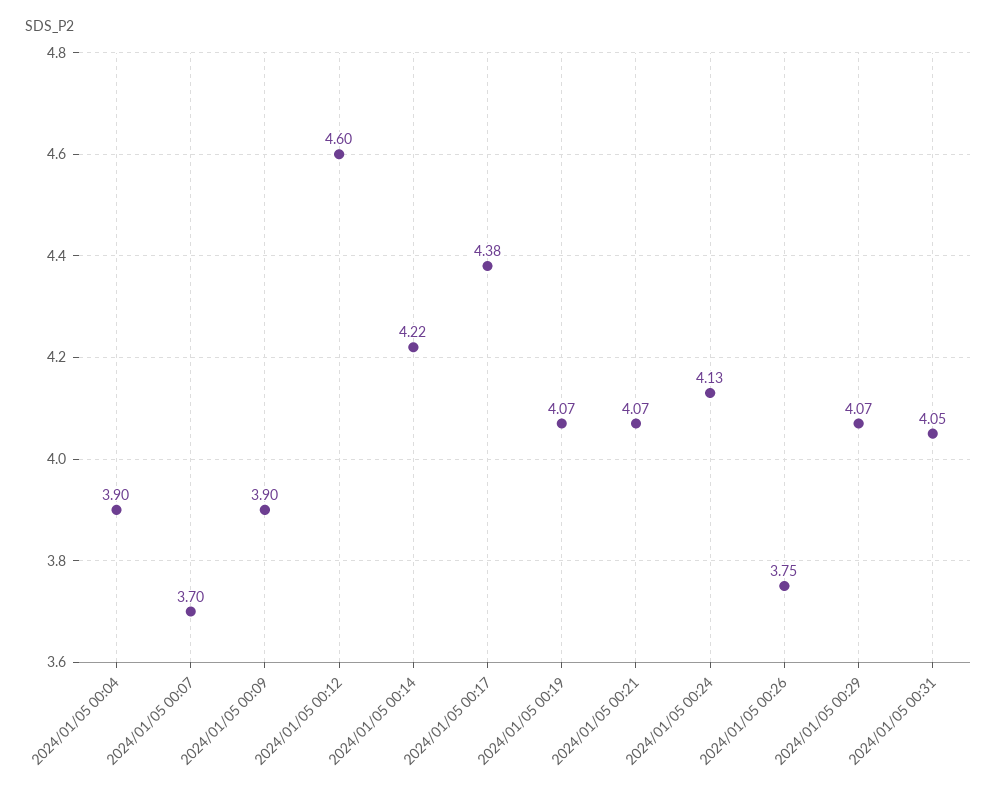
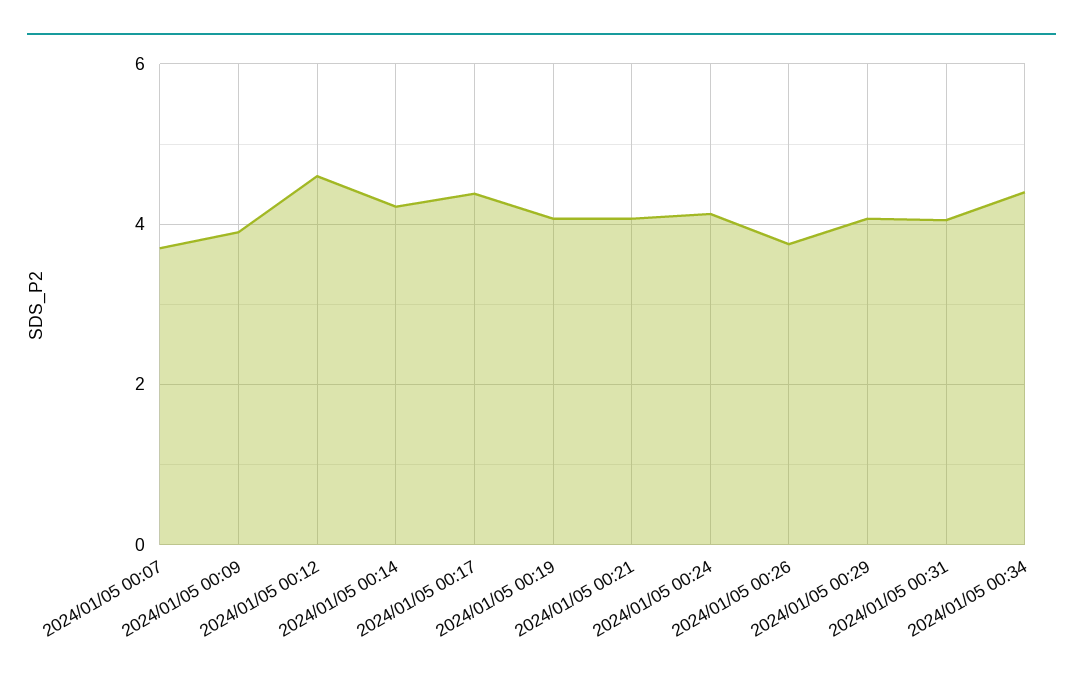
2024/01/05 00:04: 3.9 -> none
2024/01/05 00:34: none -> 4.4

